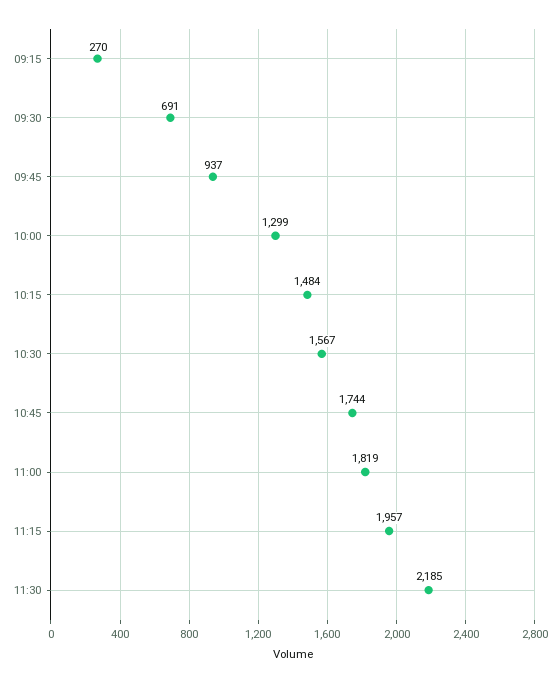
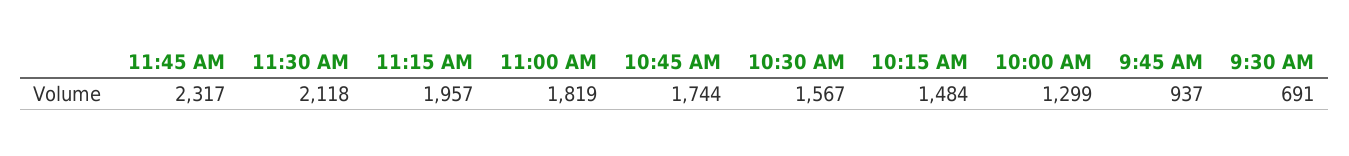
09:15: 270 -> none
11:30: 2185 -> 2118
11:45 AM: none -> 2317

